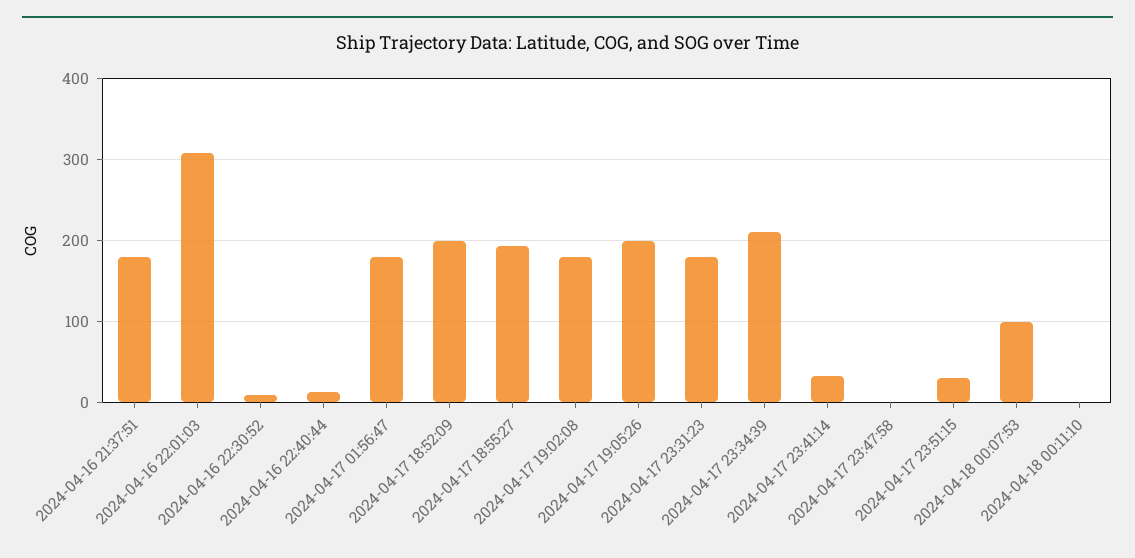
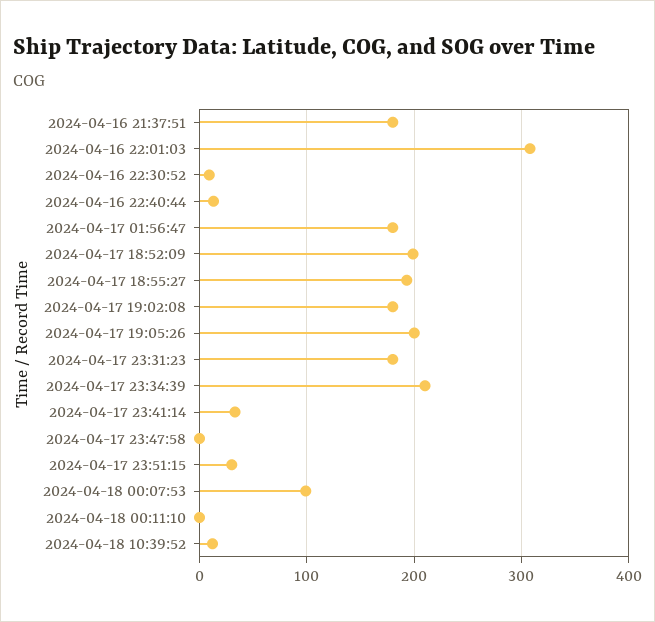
2024-04-18 10:39:52: none -> 10

